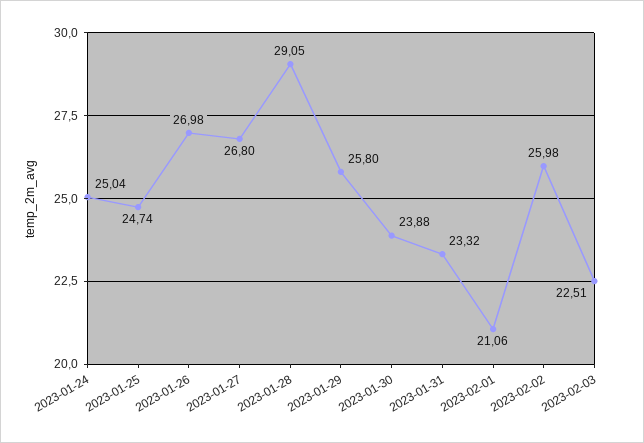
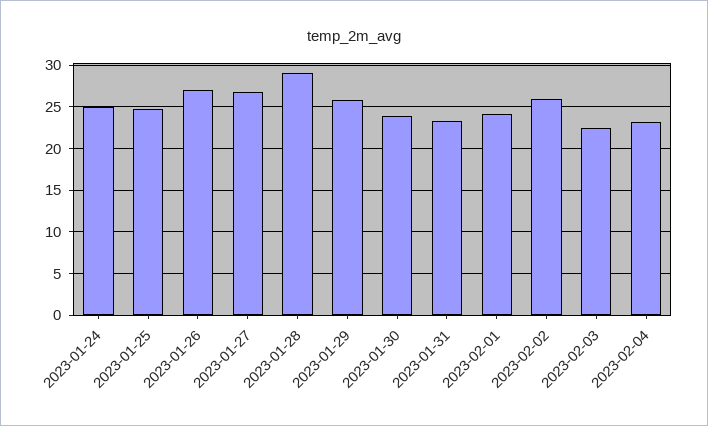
2023-02-01: 21.06 -> 24
2023-02-04: none -> 23

